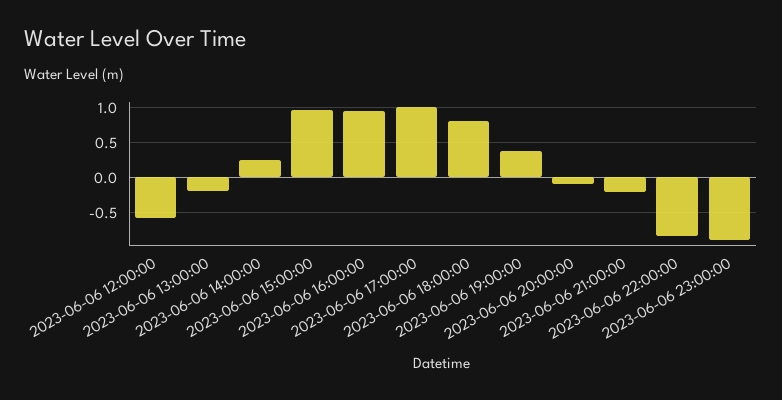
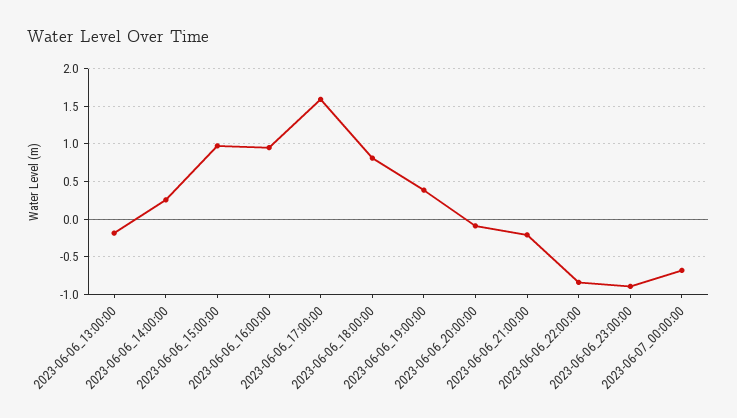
2023-06-06 12:00:00: -0.6 -> none
2023-06-06 17:00:00: 1 -> 1.6
2023-06-07_00:00:00: none -> -0.7

